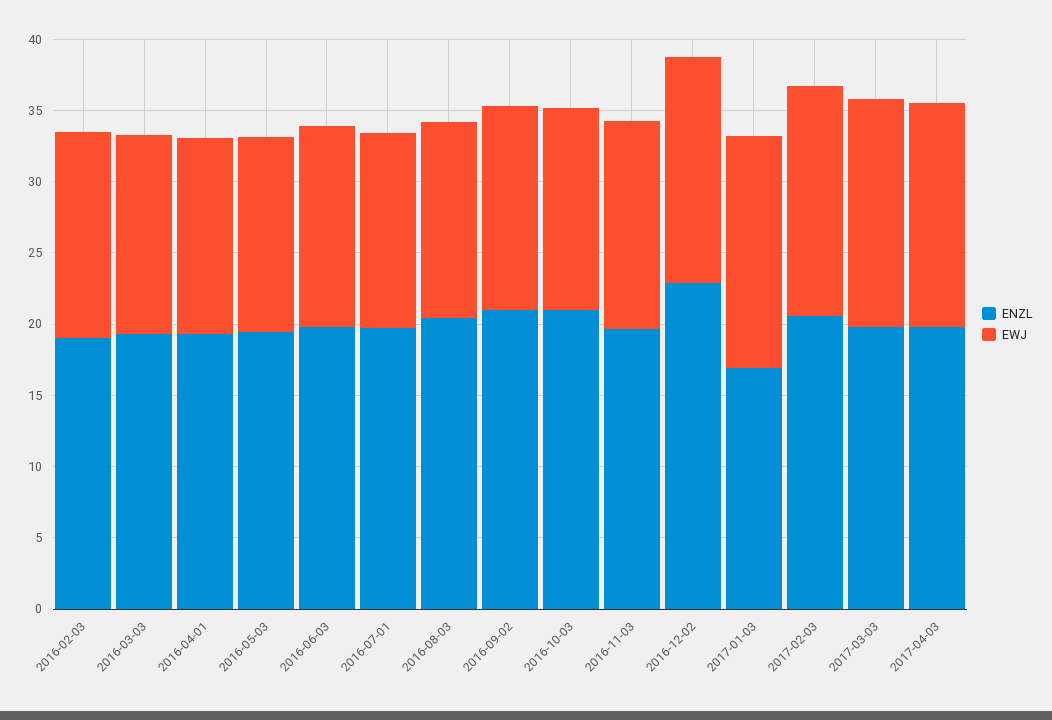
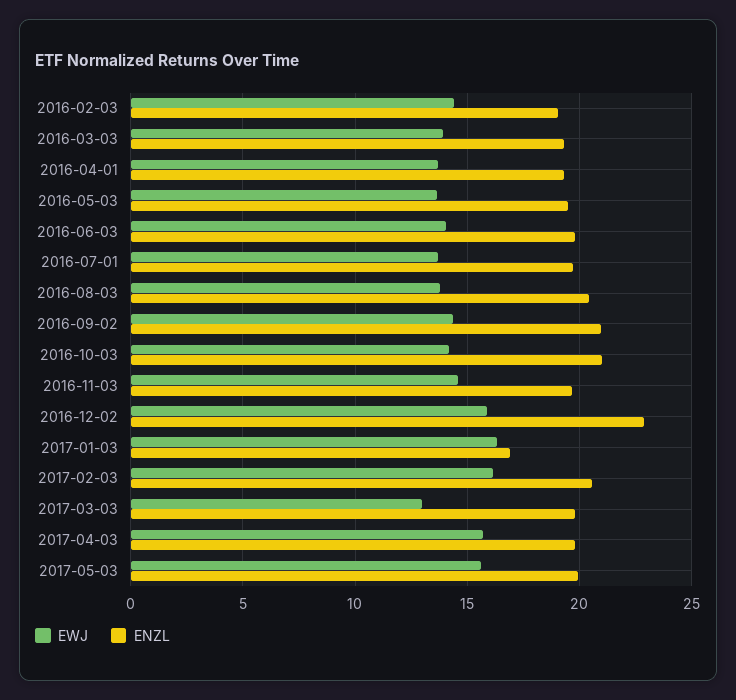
EWJ, 2017-03-03: 16 -> 13
EWJ, 2017-05-03: none -> 15.5
ENZL, 2017-05-03: none -> 20

